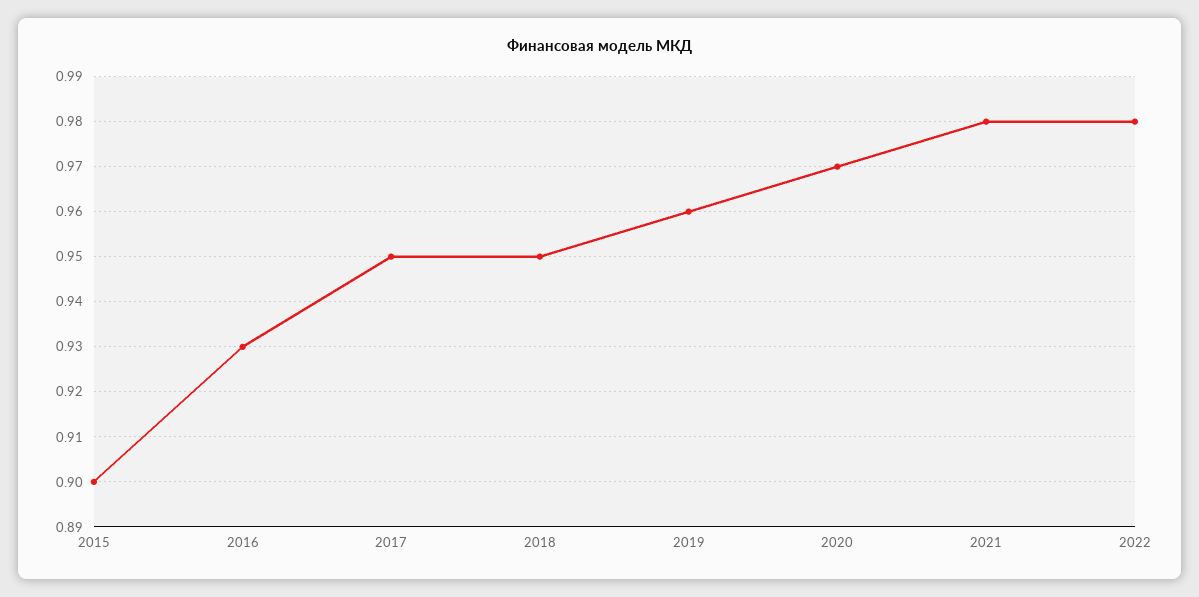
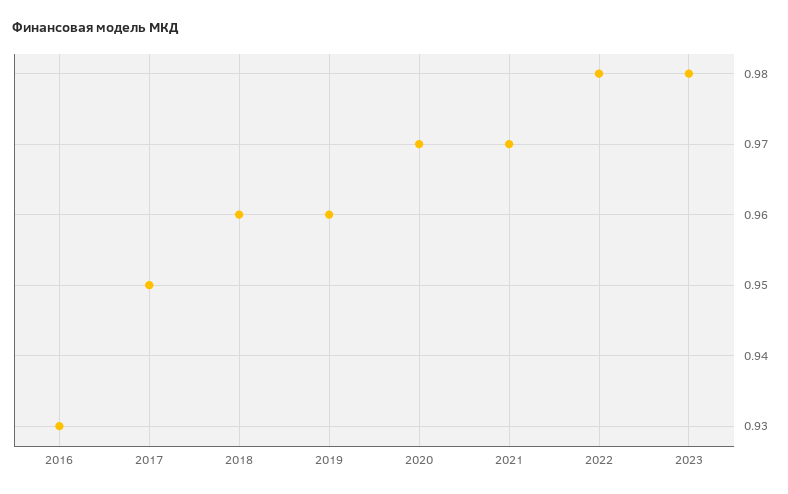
2015: 0.9 -> none
2018: 0.95 -> 0.96
2021: 0.98 -> 0.97
2023: none -> 0.98

